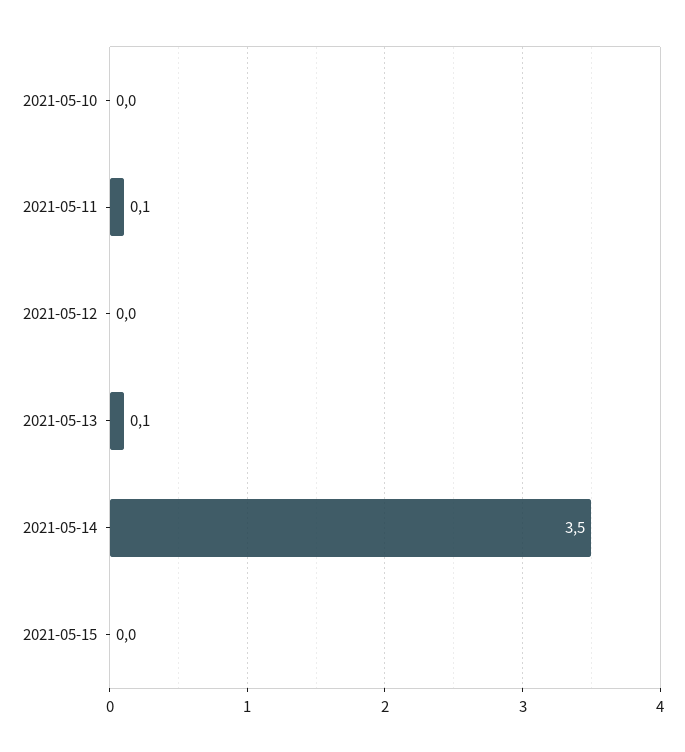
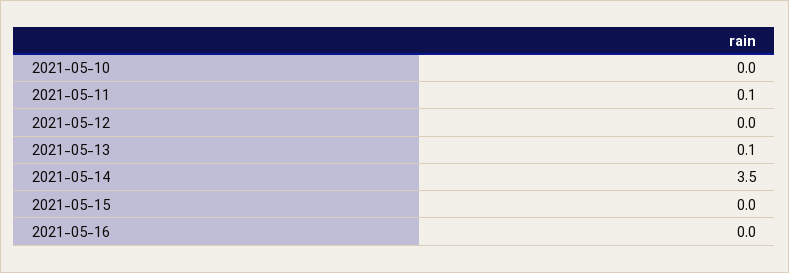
2021-05-16: none -> 0

